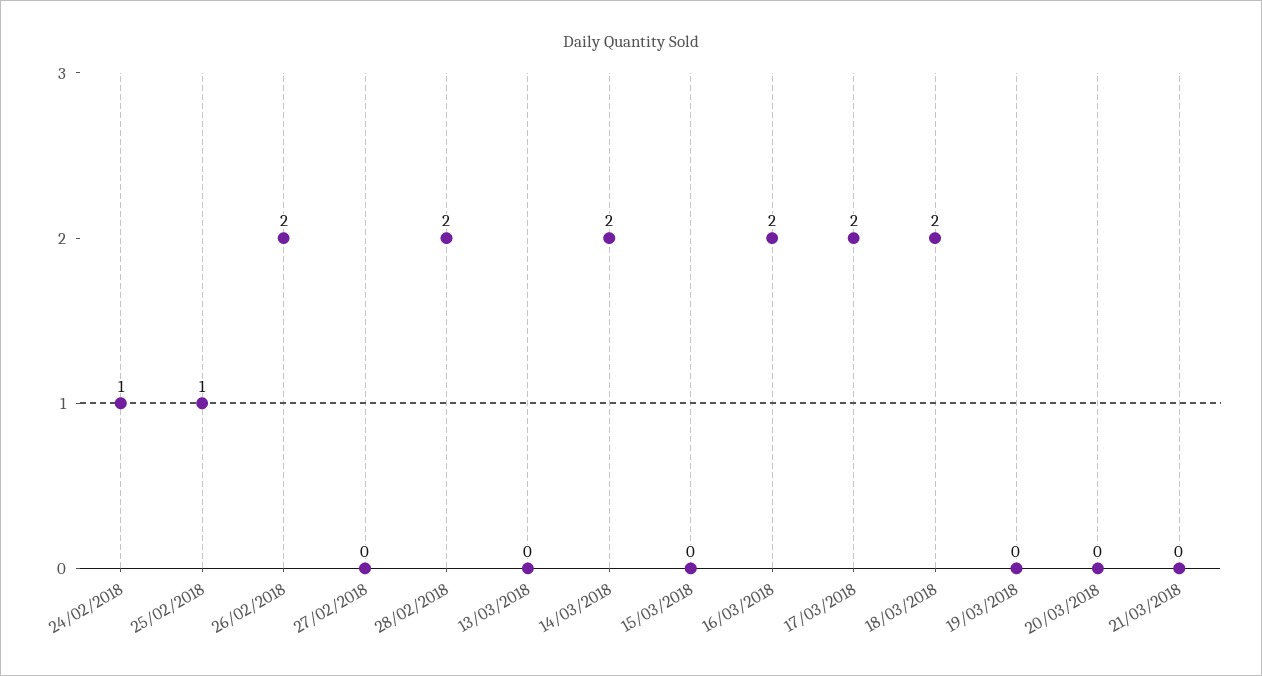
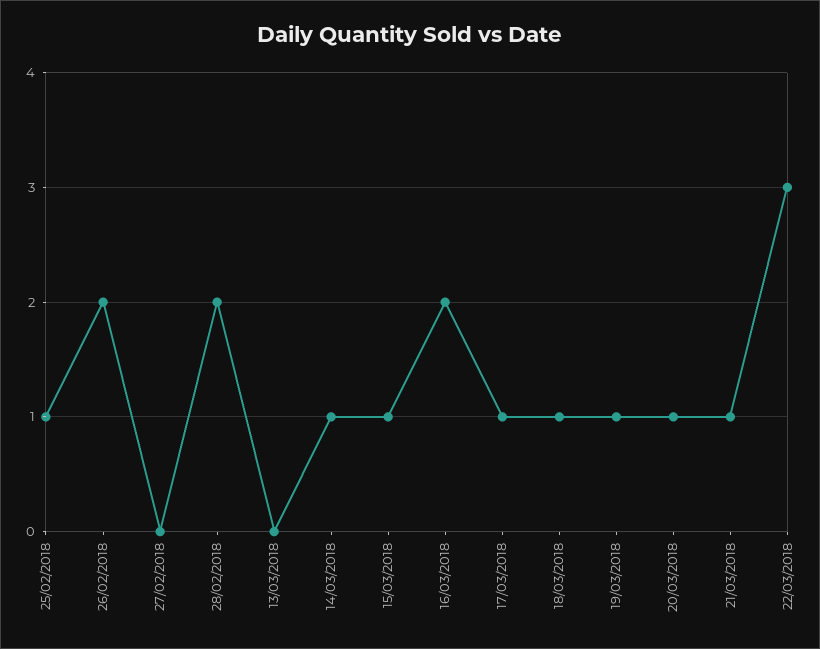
24/02/2018: 1 -> none
14/03/2018: 2 -> 1
15/03/2018: 0 -> 1
17/03/2018: 2 -> 1
18/03/2018: 2 -> 1
19/03/2018: 0 -> 1
20/03/2018: 0 -> 1
21/03/2018: 0 -> 1
22/03/2018: none -> 3

